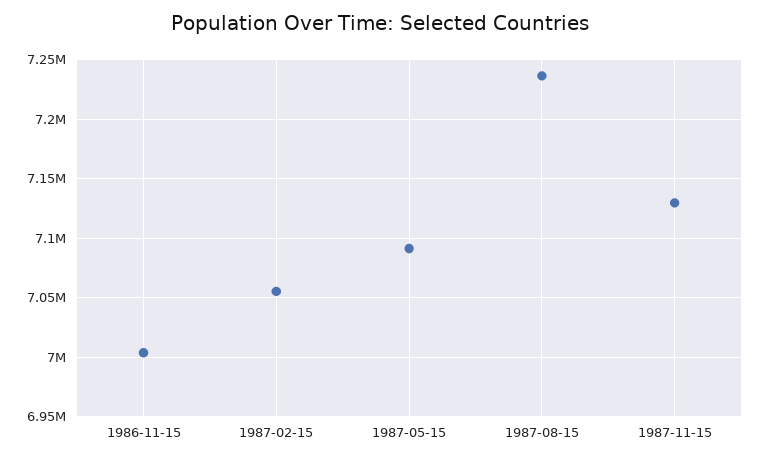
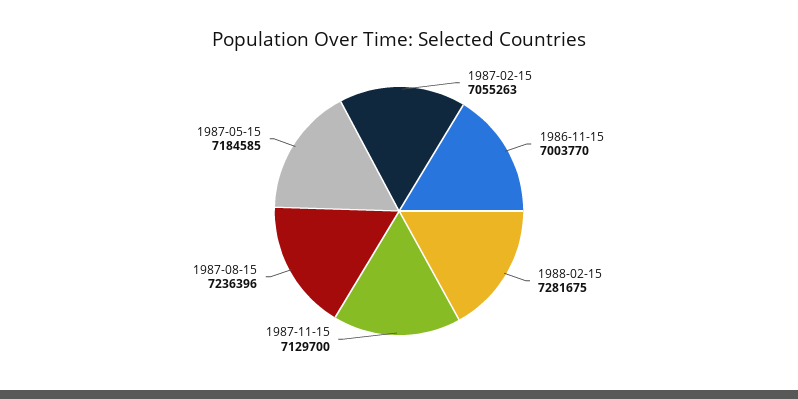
1987-05-15: 7090000 -> 7184585
1988-02-15: none -> 7281675

